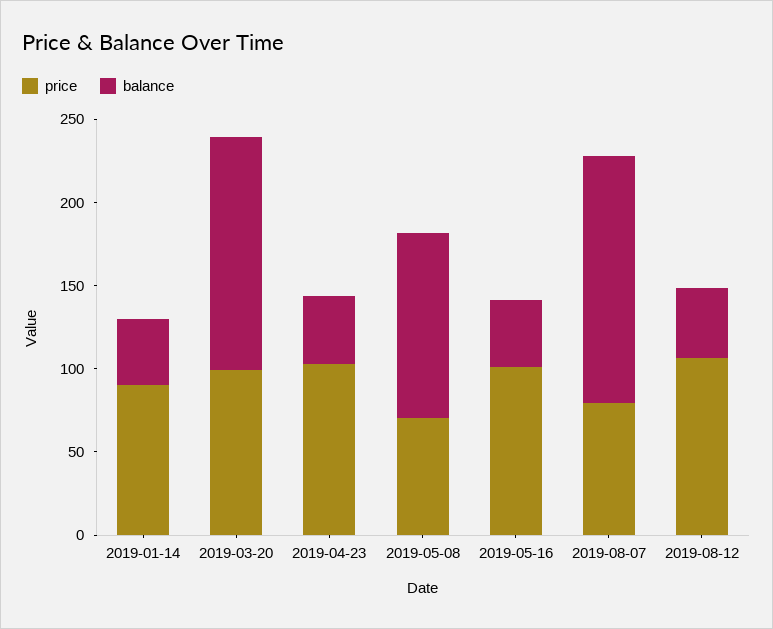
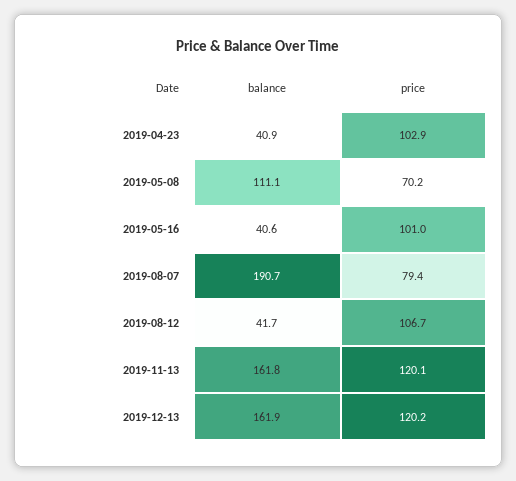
price, 2019-01-14: 90 -> none
balance, 2019-01-14: 40 -> none
price, 2019-03-20: 100 -> none
balance, 2019-03-20: 140 -> none
balance, 2019-08-07: 150 -> 190.7
balance, 2019-11-13: none -> 161.8
price, 2019-11-13: none -> 120.1
balance, 2019-12-13: none -> 161.9
price, 2019-12-13: none -> 120.2

